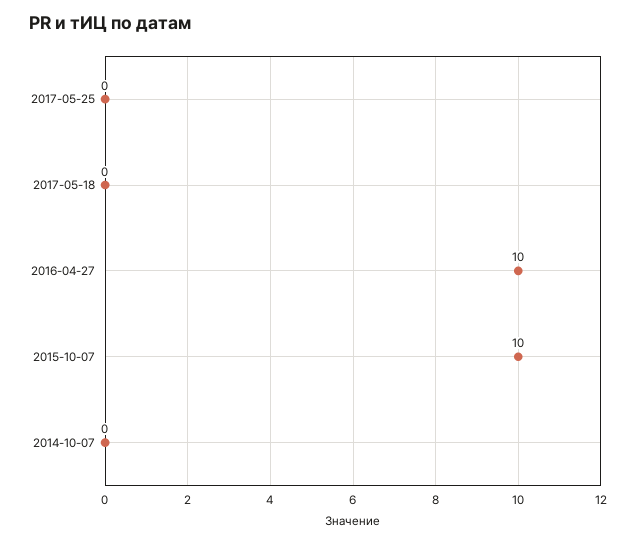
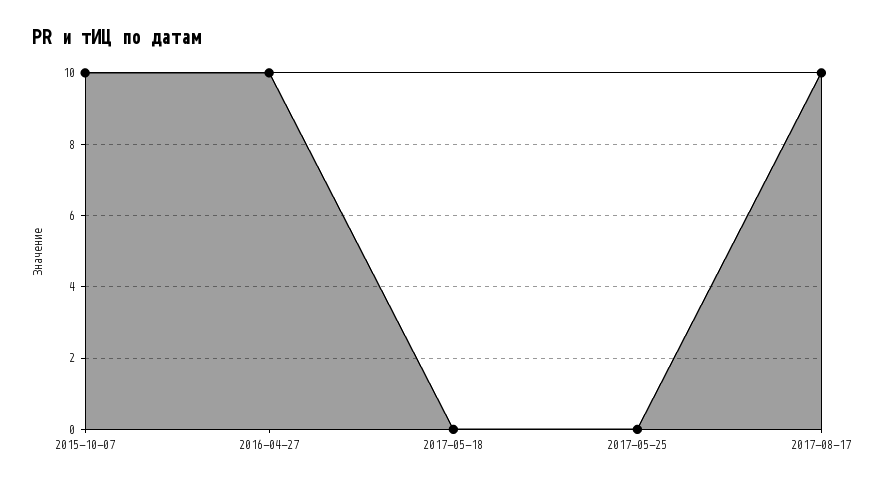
2014-10-07: 0 -> none
2017-08-17: none -> 10

